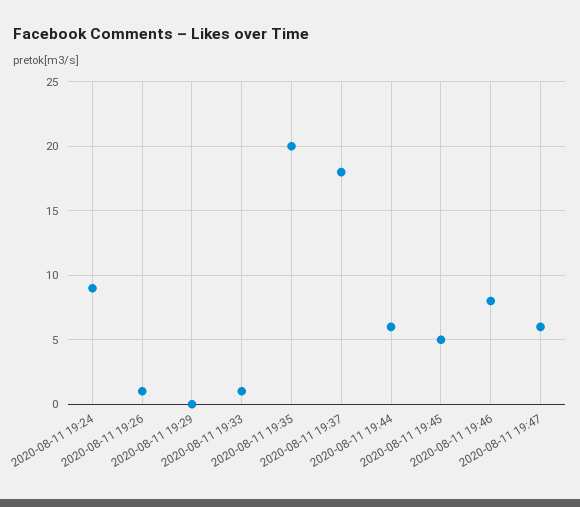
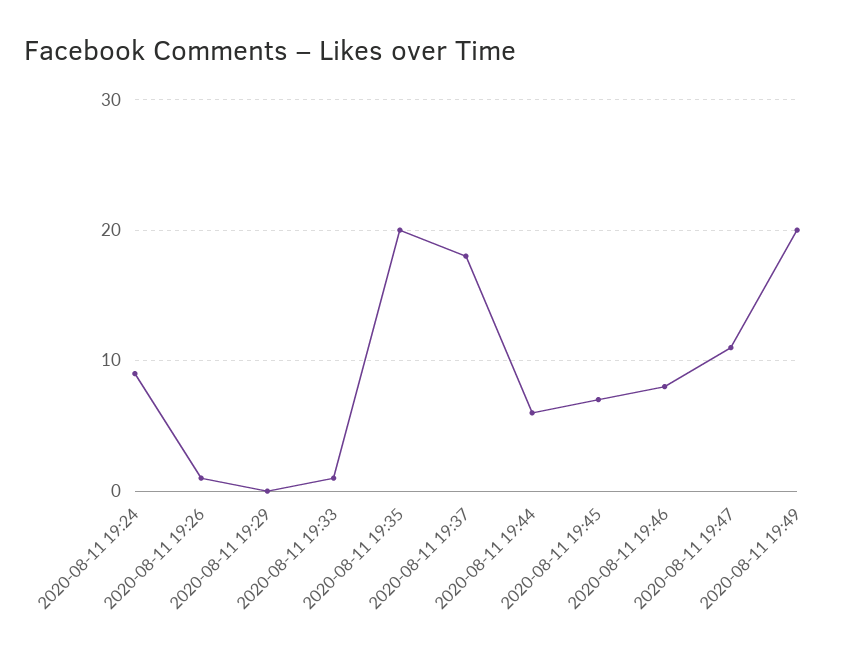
2020-08-11 19:45: 5 -> 7
2020-08-11 19:47: 6 -> 11
2020-08-11 19:49: none -> 20

